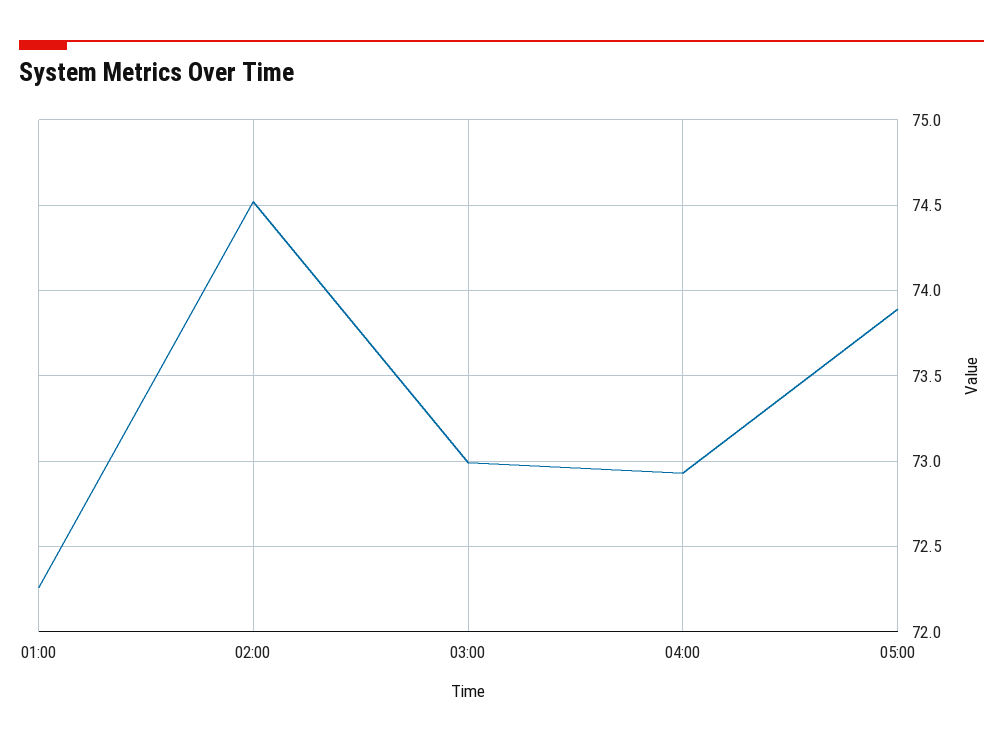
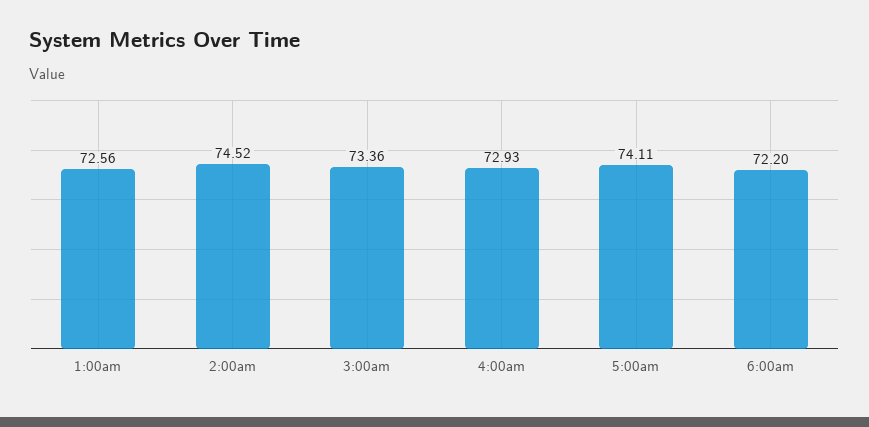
01:00: 72.25 -> 72.56
03:00: 73 -> 73.36
05:00: 73.9 -> 74.11
6:00am: none -> 72.2

